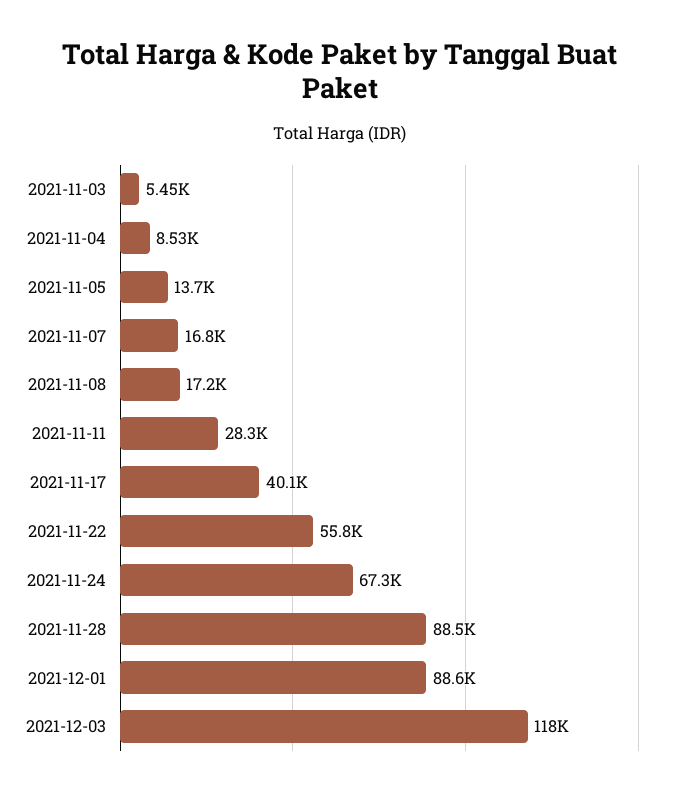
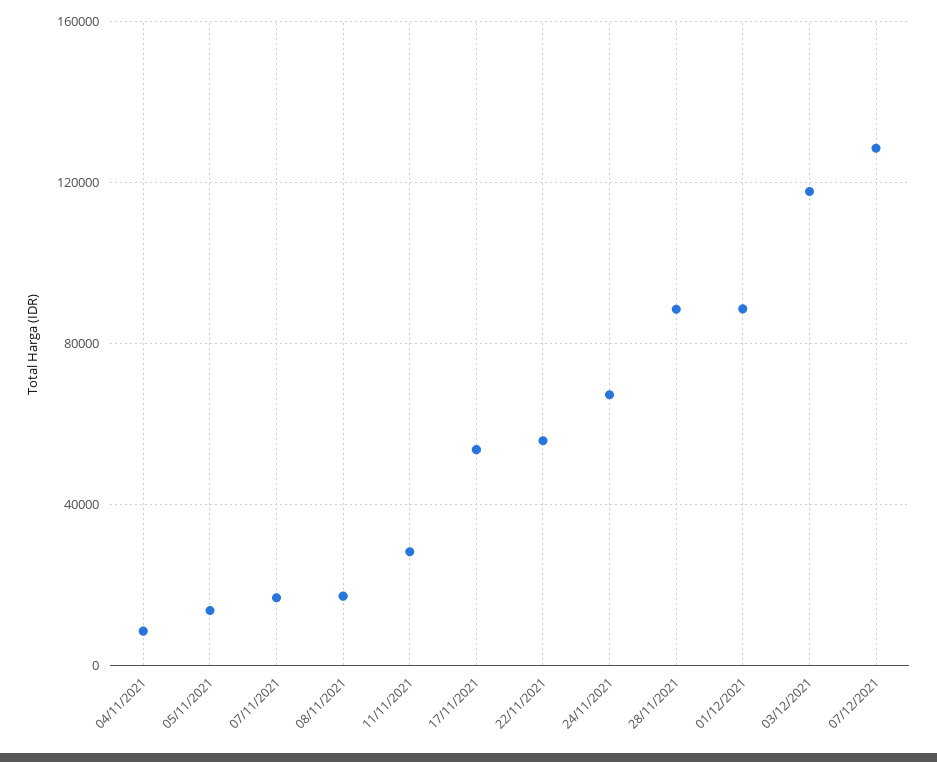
2021-11-03: 5450 -> none
2021-11-17: 40100 -> 55000
07/12/2021: none -> 130000

